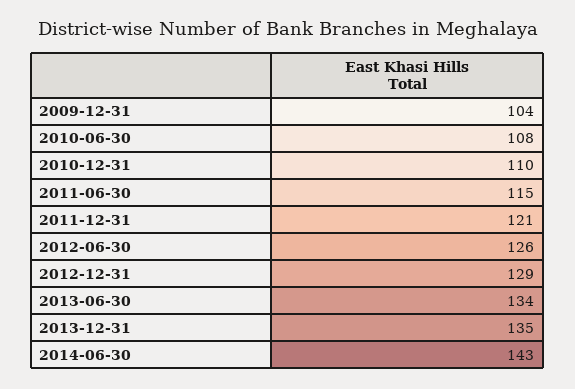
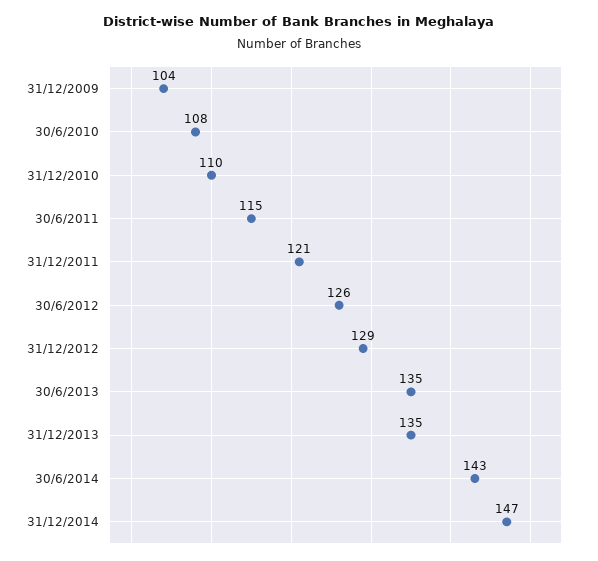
2013-06-30: 134 -> 135
31/12/2014: none -> 147

